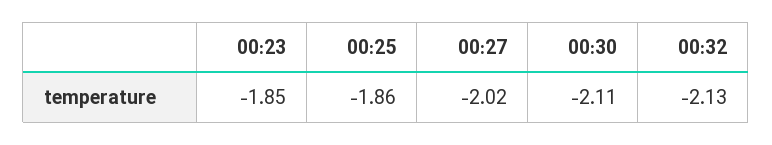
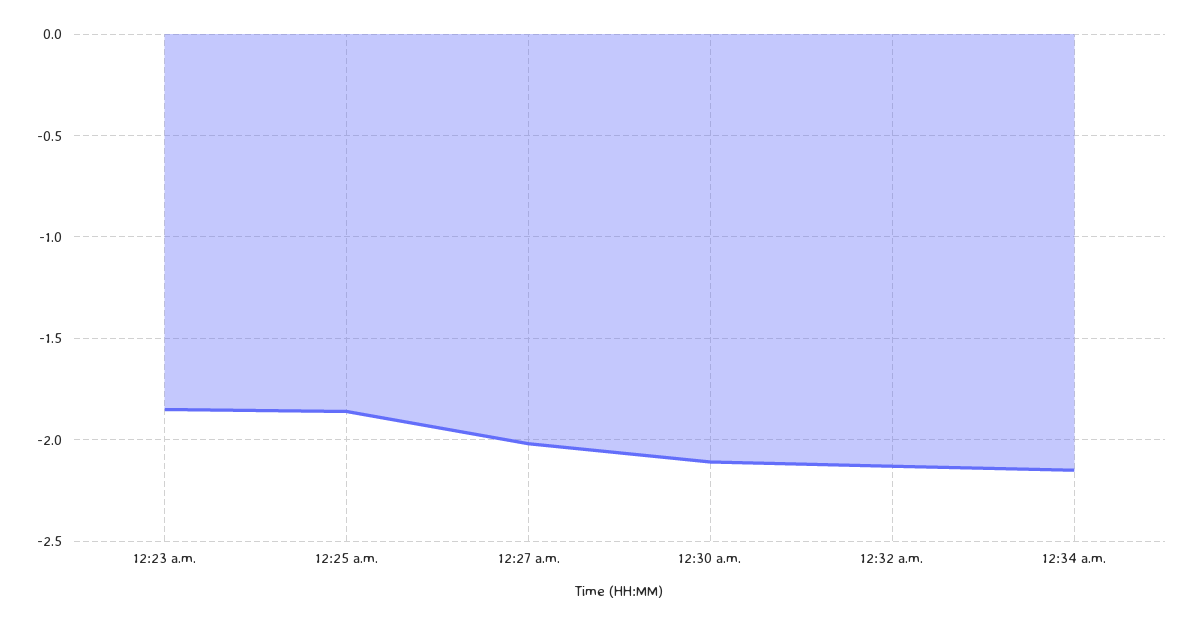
12:34 a.m.: none -> -2.15

